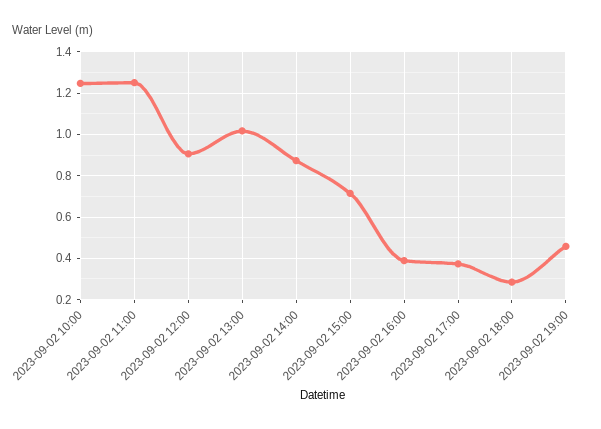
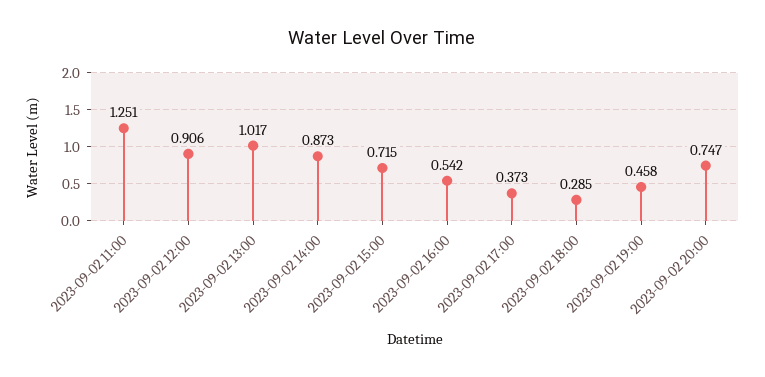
2023-09-02 10:00: 1.25 -> none
2023-09-02 16:00: 0.4 -> 0.542
2023-09-02 20:00: none -> 0.747

